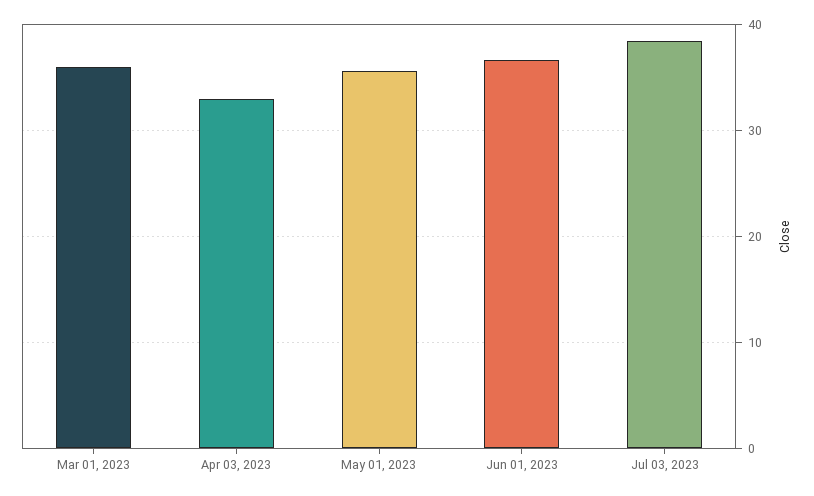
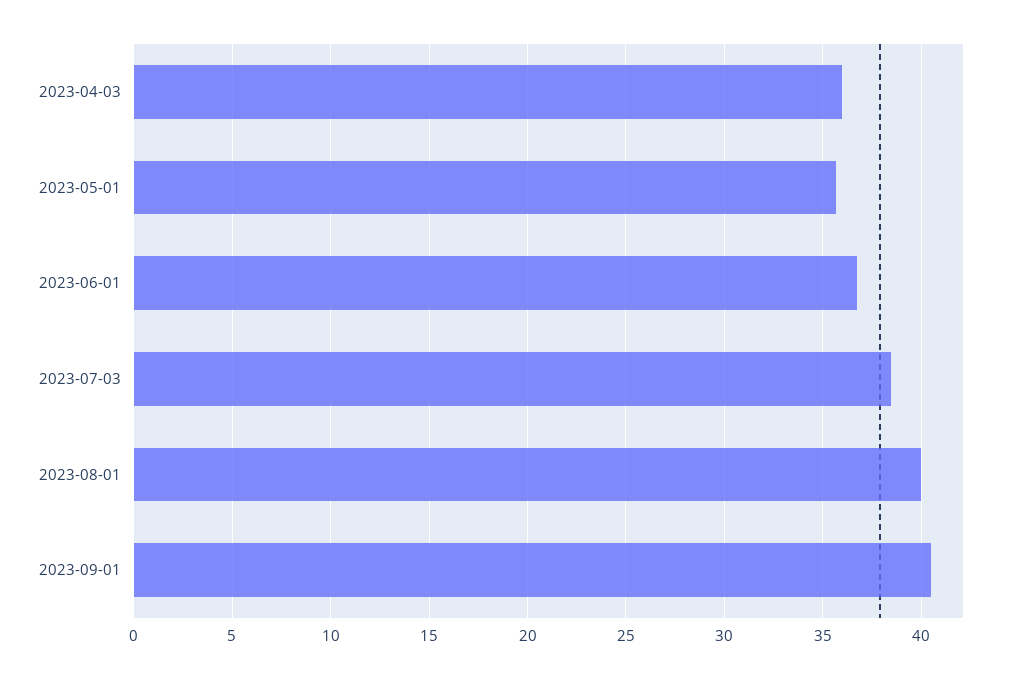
Mar 01, 2023: 36 -> none
Apr 03, 2023: 33 -> 36
2023-08-01: none -> 40
2023-09-01: none -> 40.5

